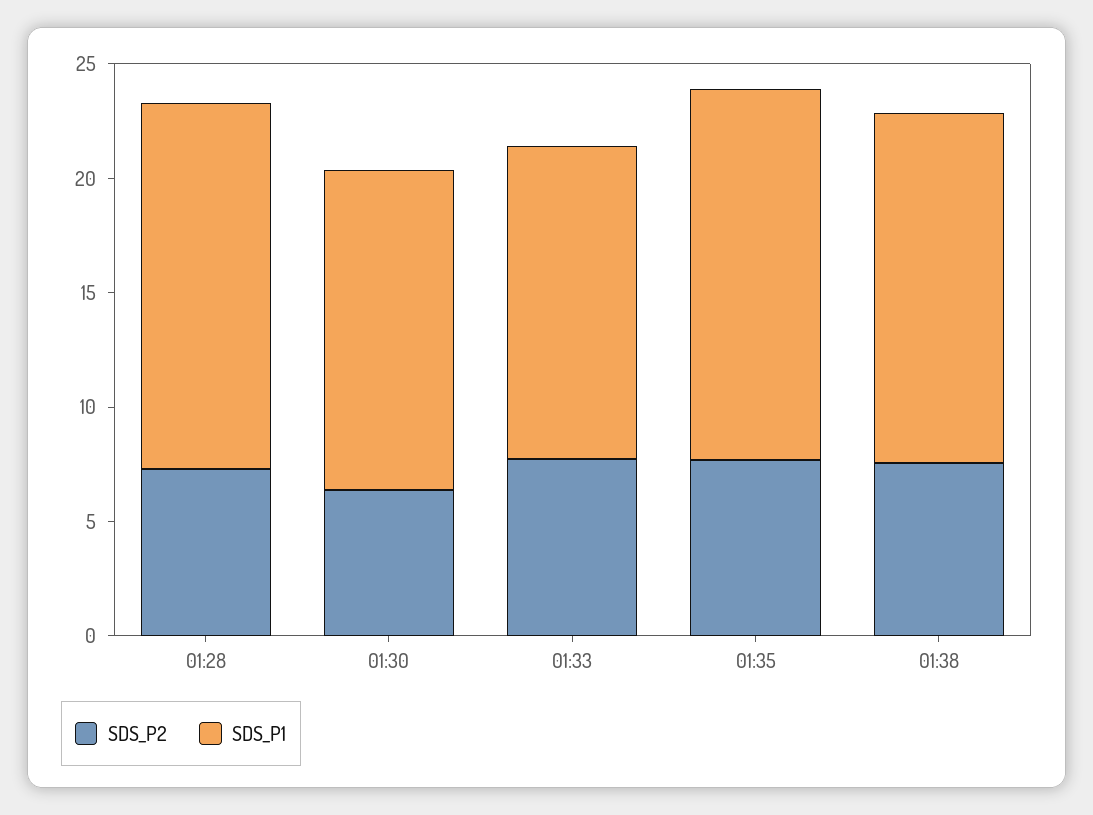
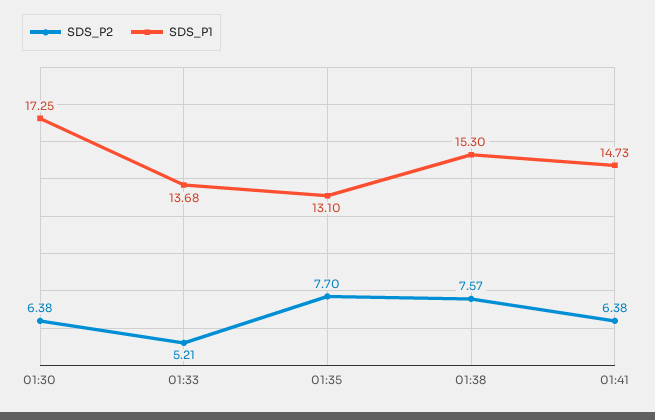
SDS_P2, 01:28: 7 -> none
SDS_P1, 01:28: 16 -> none
SDS_P1, 01:30: 14 -> 17.25
SDS_P2, 01:33: 8 -> 5.21
SDS_P1, 01:35: 16 -> 13.1
SDS_P2, 01:41: none -> 6.38
SDS_P1, 01:41: none -> 14.73

